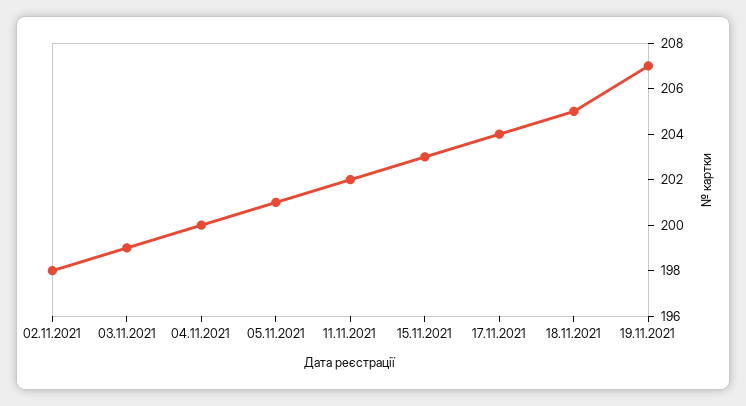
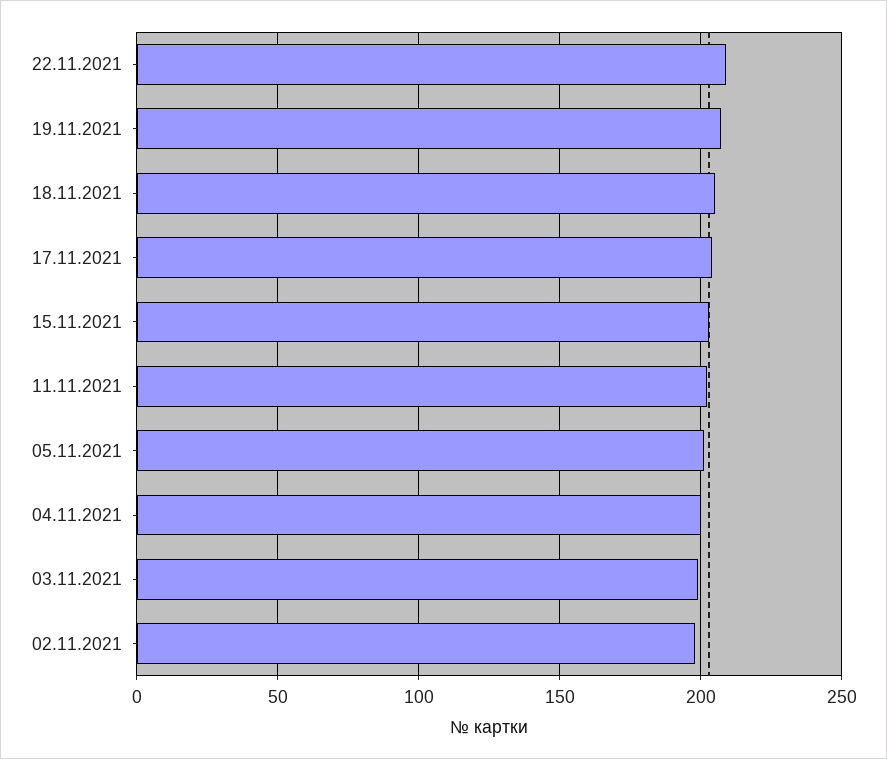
22.11.2021: none -> 210

